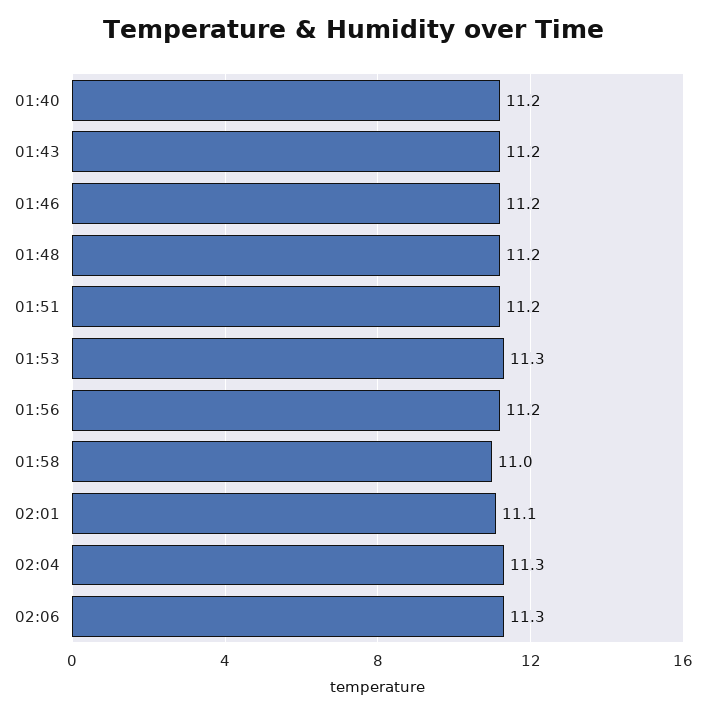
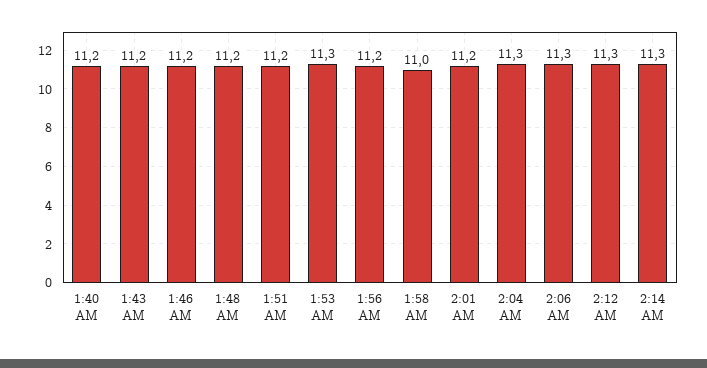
02:01: 11.1 -> 11.2
2:12 AM: none -> 11.3
2:14 AM: none -> 11.3

